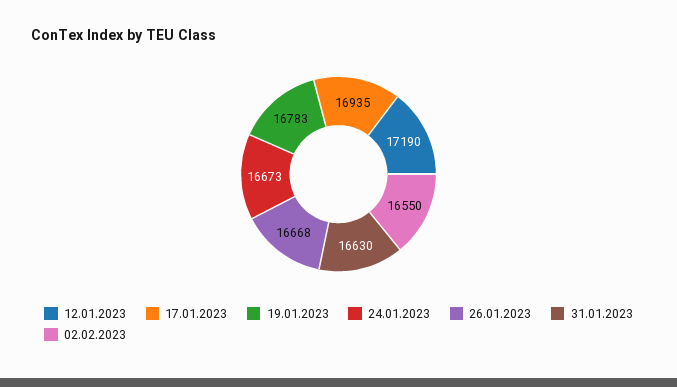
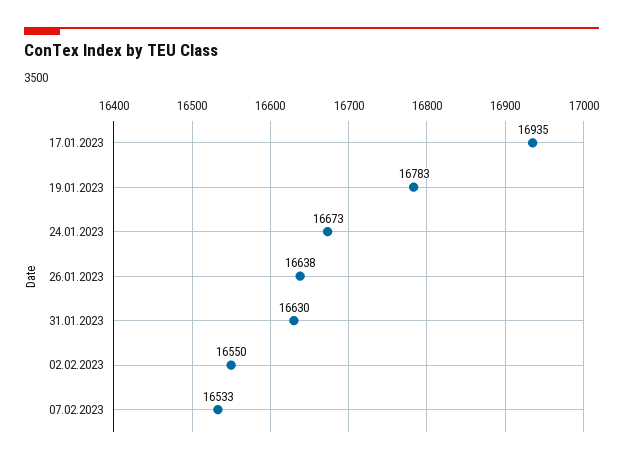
12.01.2023: 17190 -> none
26.01.2023: 16668 -> 16638
07.02.2023: none -> 16533

